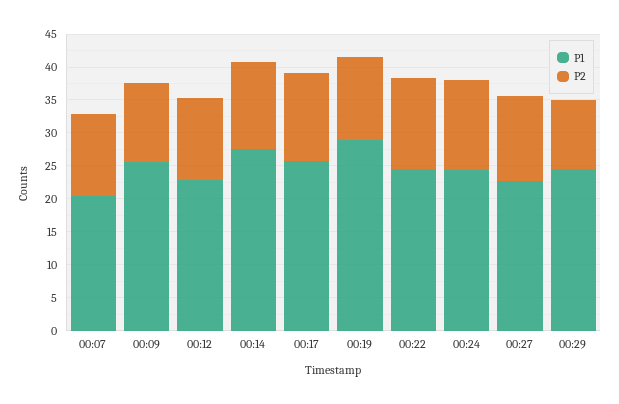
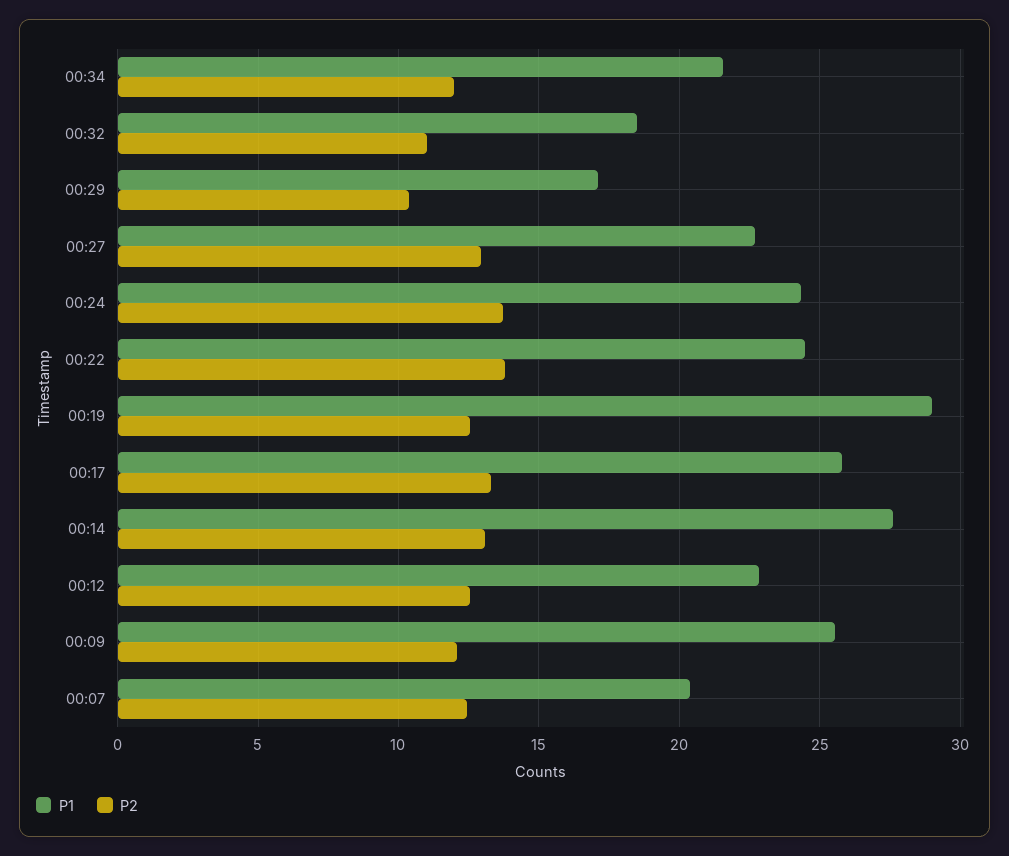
P1, 00:29: 25 -> 17
P1, 00:34: none -> 21.5
P2, 00:34: none -> 12
P1, 00:32: none -> 18.5
P2, 00:32: none -> 11

